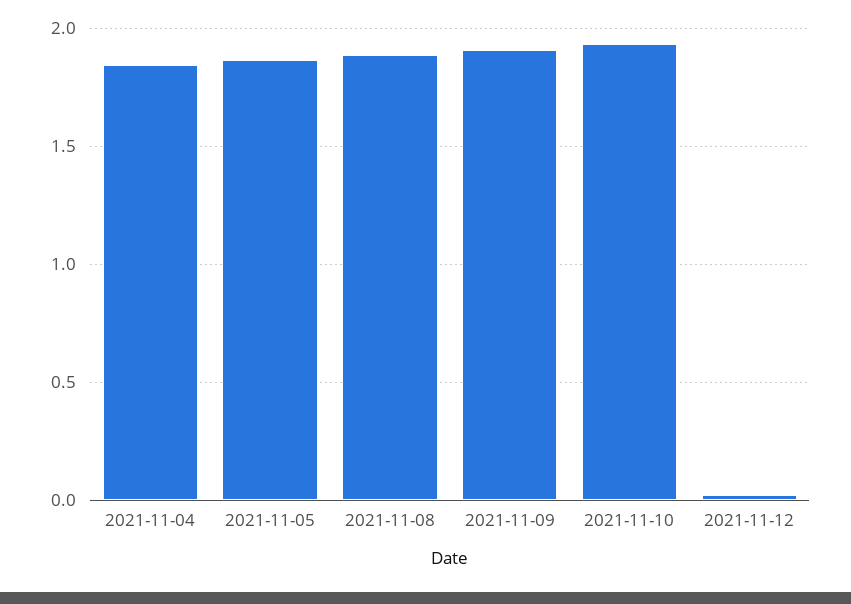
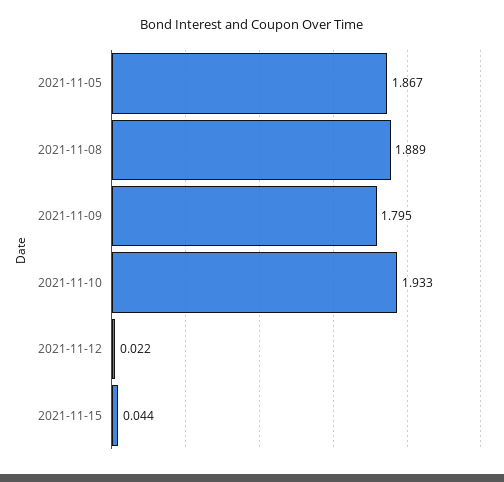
2021-11-04: 1.85 -> none
2021-11-09: 1.9 -> 1.795
2021-11-15: none -> 0.044

